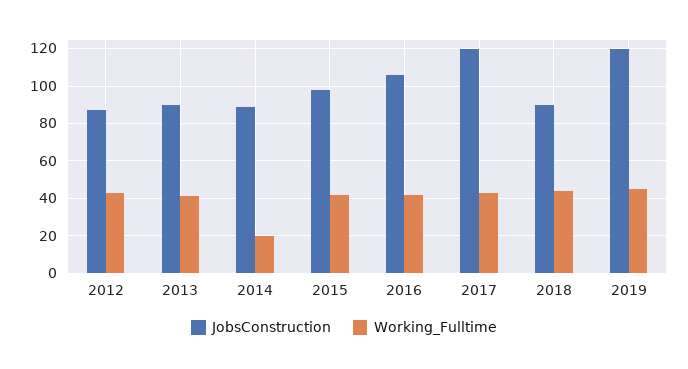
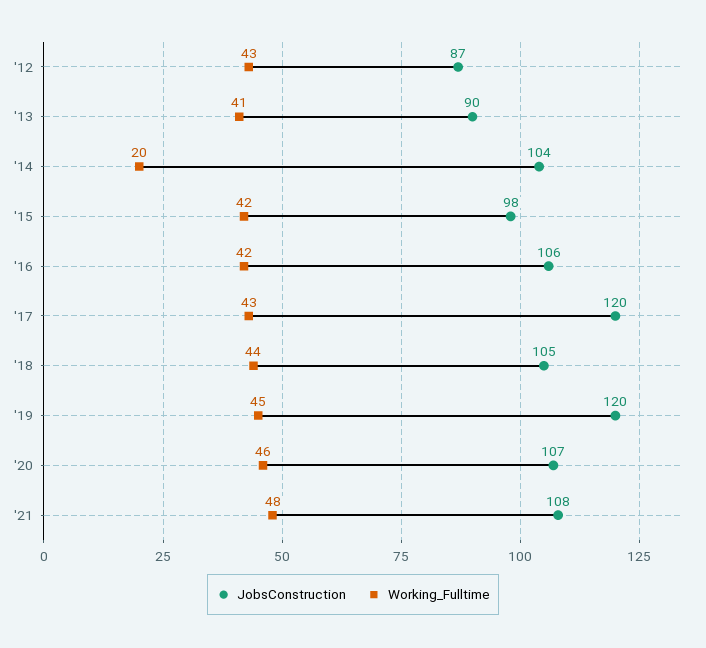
JobsConstruction, 2014: 90 -> 104
JobsConstruction, 2018: 90 -> 105
JobsConstruction, '20: none -> 107
Working_Fulltime, '20: none -> 46
JobsConstruction, '21: none -> 108
Working_Fulltime, '21: none -> 48

